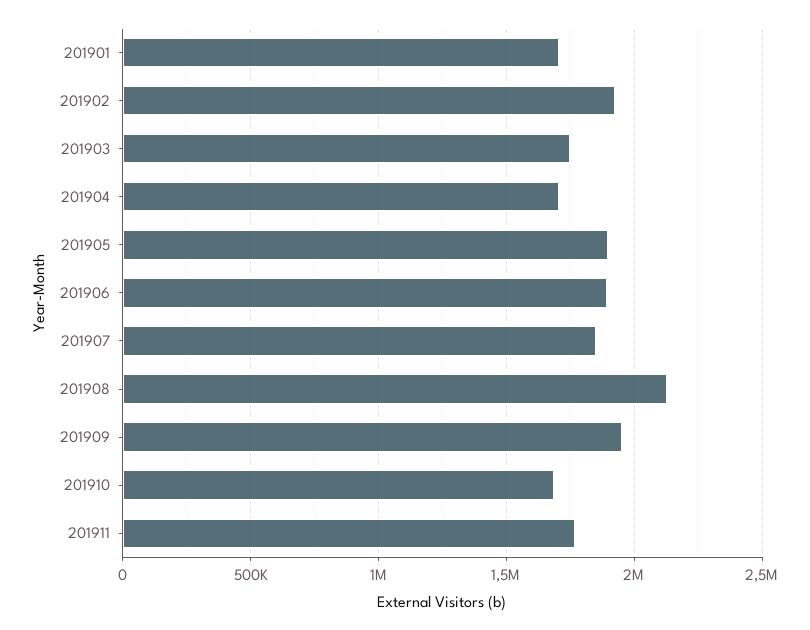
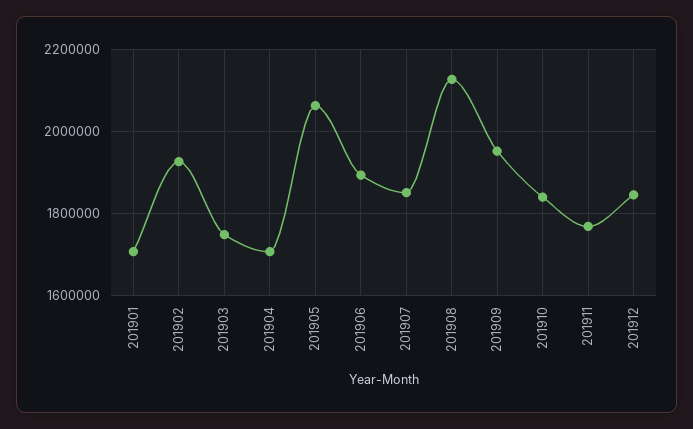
201905: 1900000 -> 2060000
201910: 1700000 -> 1840000
201912: none -> 1840000

